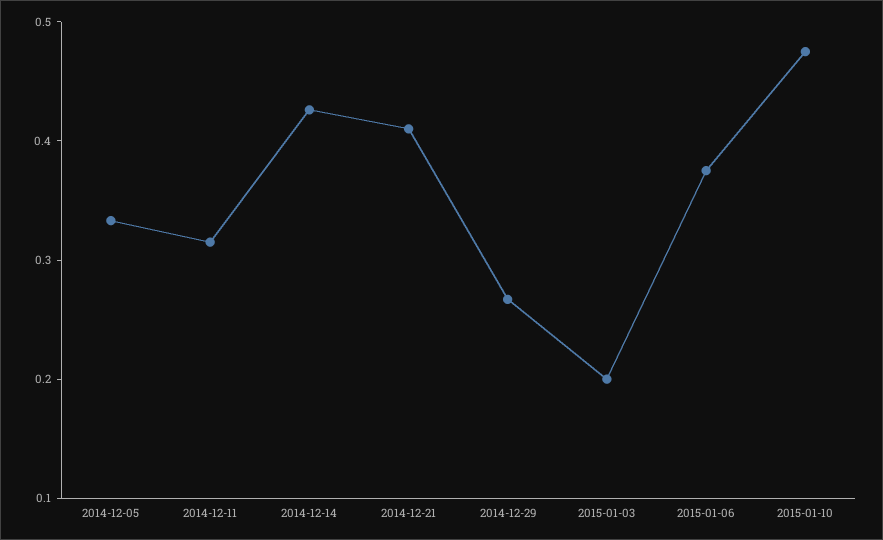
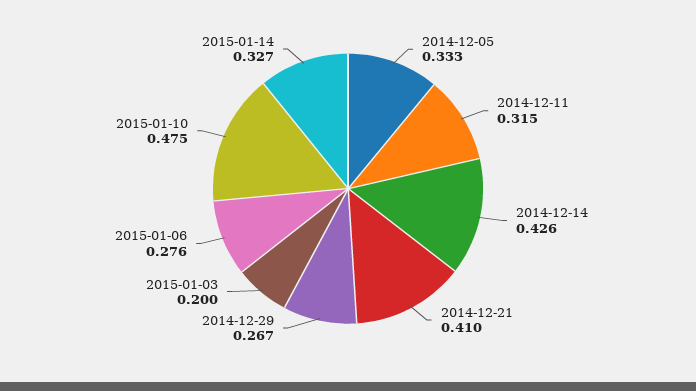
2015-01-06: 0.38 -> 0.276
2015-01-14: none -> 0.327

